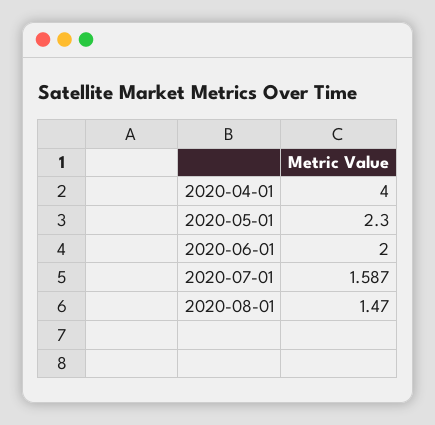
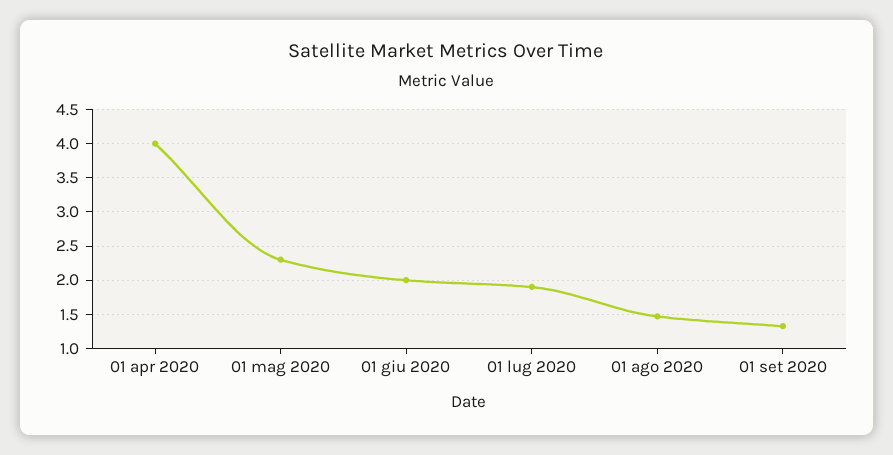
2020-07-01: 1.587 -> 1.9
01 set 2020: none -> 1.3

